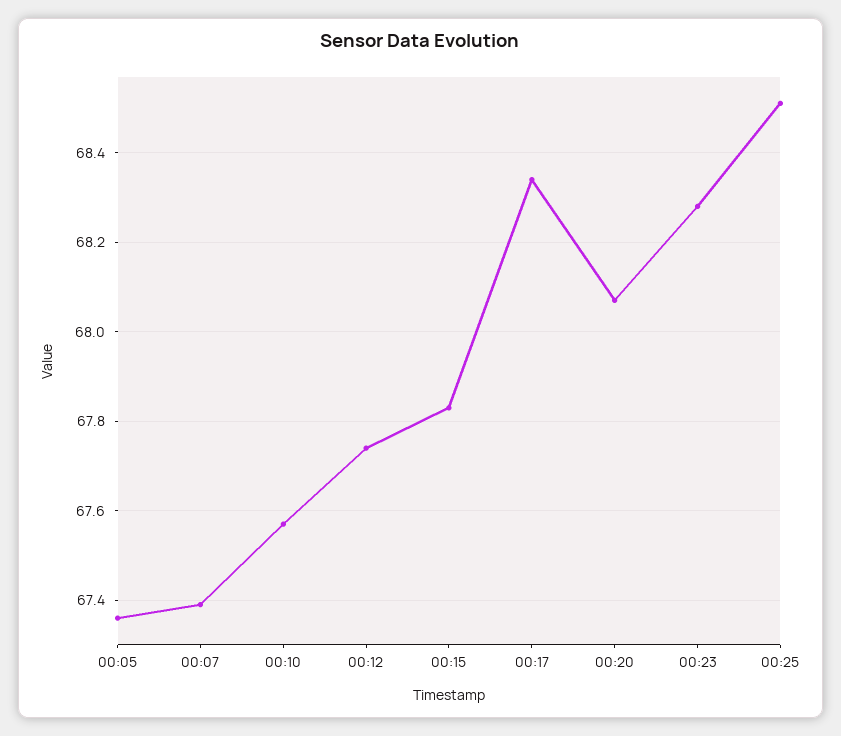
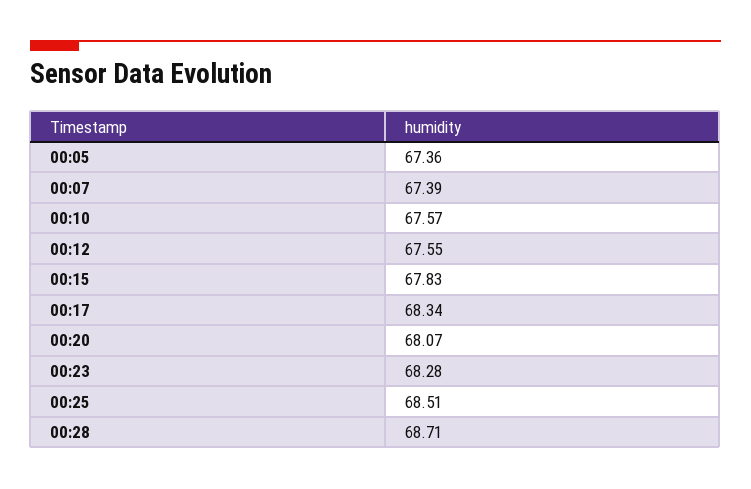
00:12: 67.75 -> 67.55
00:28: none -> 68.71

